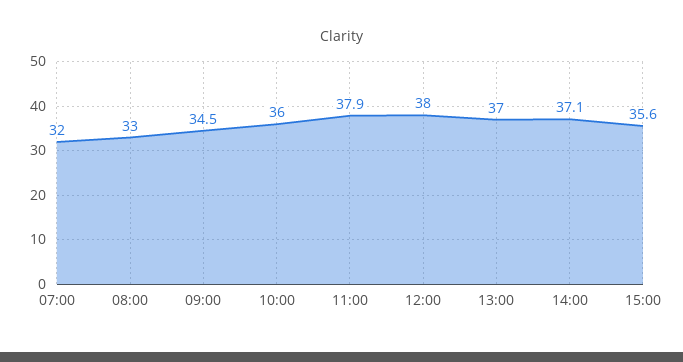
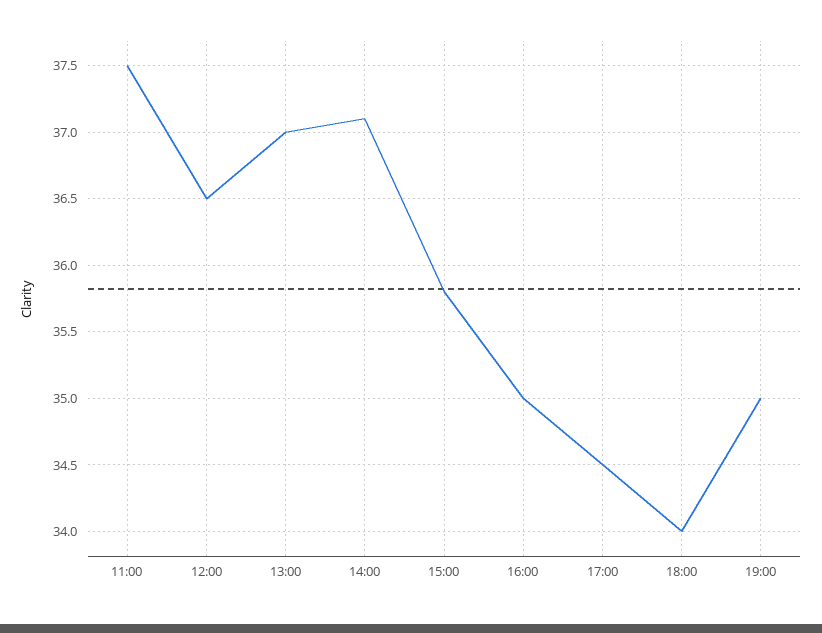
07:00: 32 -> none
08:00: 33 -> none
09:00: 34.5 -> none
10:00: 36 -> none
11:00: 37.9 -> 37.5
12:00: 38 -> 36.5
15:00: 35.6 -> 35.8
16:00: none -> 35
17:00: none -> 34.5
18:00: none -> 34
19:00: none -> 35

